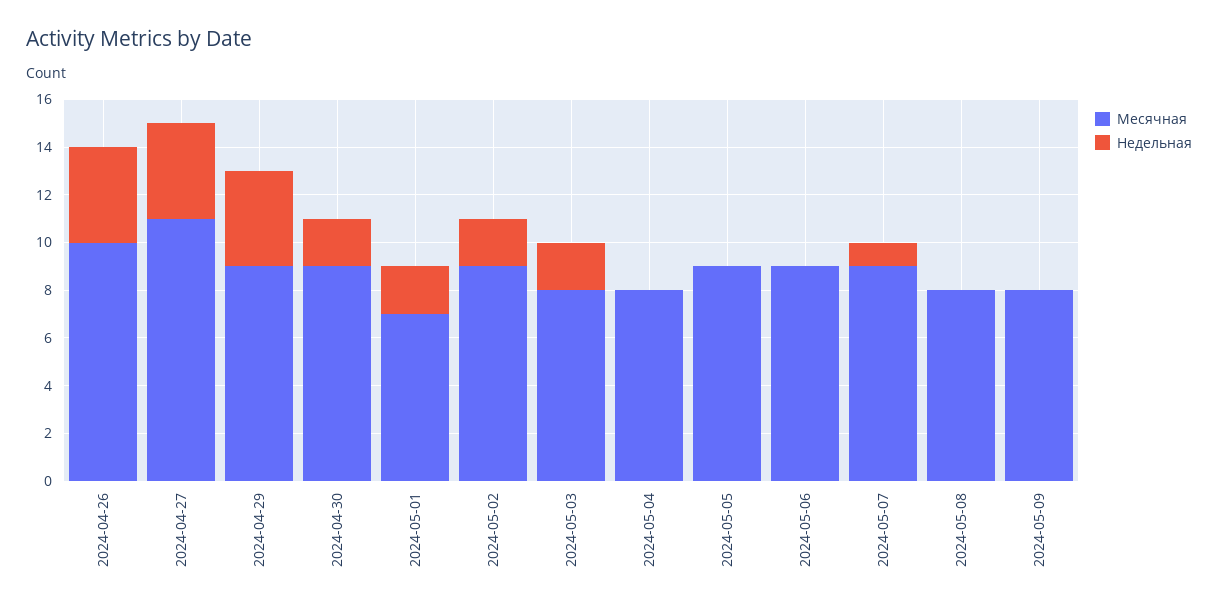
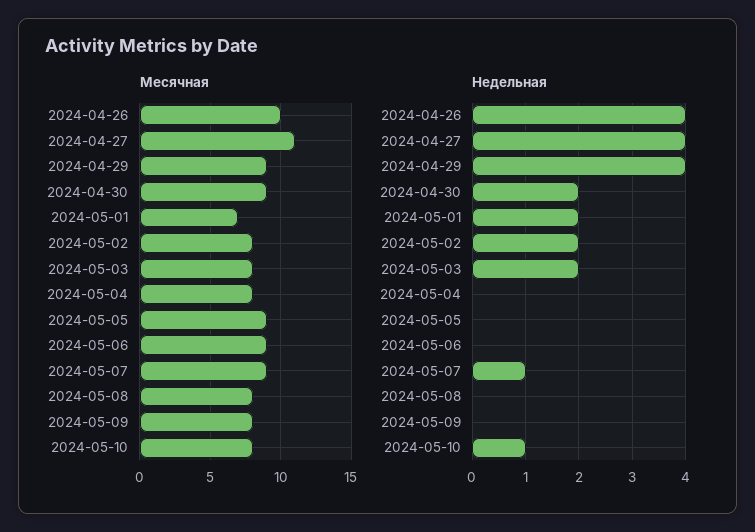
Месячная, 2024-05-02: 9 -> 8
Месячная, 2024-05-10: none -> 8
Недельная, 2024-05-10: none -> 1

